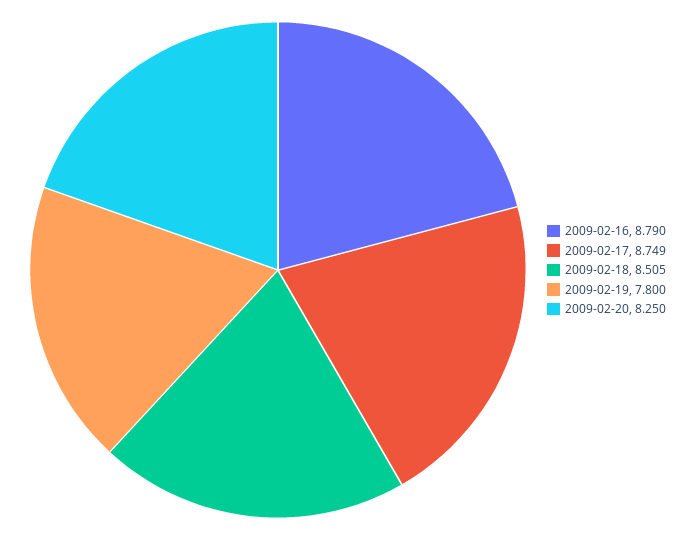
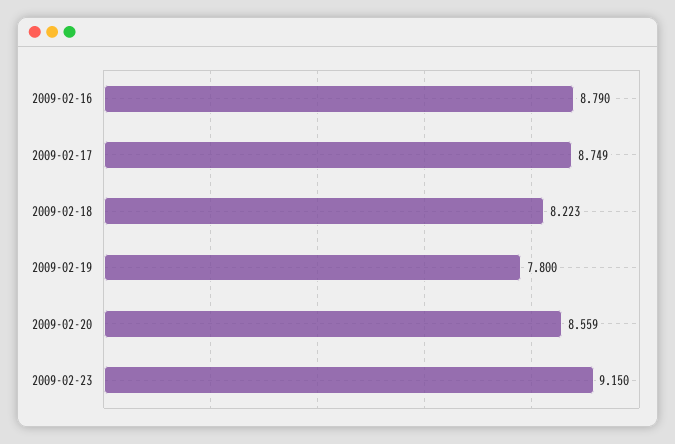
2009-02-18: 8.505 -> 8.223
2009-02-20: 8.25 -> 8.559
2009-02-23: none -> 9.15

